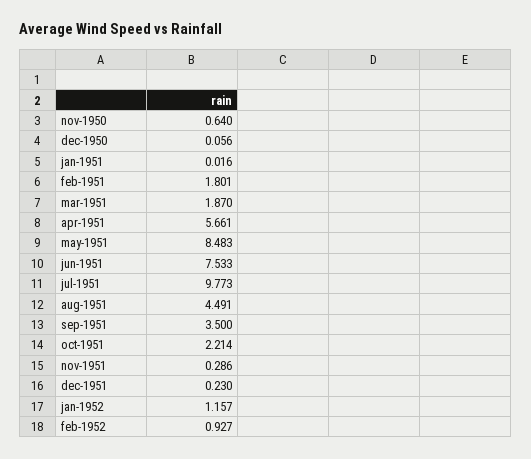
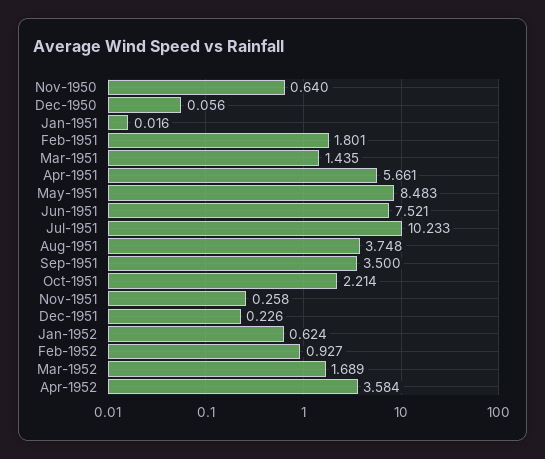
mar-1951: 1.87 -> 1.435
jun-1951: 7.533 -> 7.521
jul-1951: 9.773 -> 10.233
aug-1951: 4.491 -> 3.748
nov-1951: 0.286 -> 0.258
dec-1951: 0.23 -> 0.226
jan-1952: 1.157 -> 0.624
Mar-1952: none -> 1.689
Apr-1952: none -> 3.584

